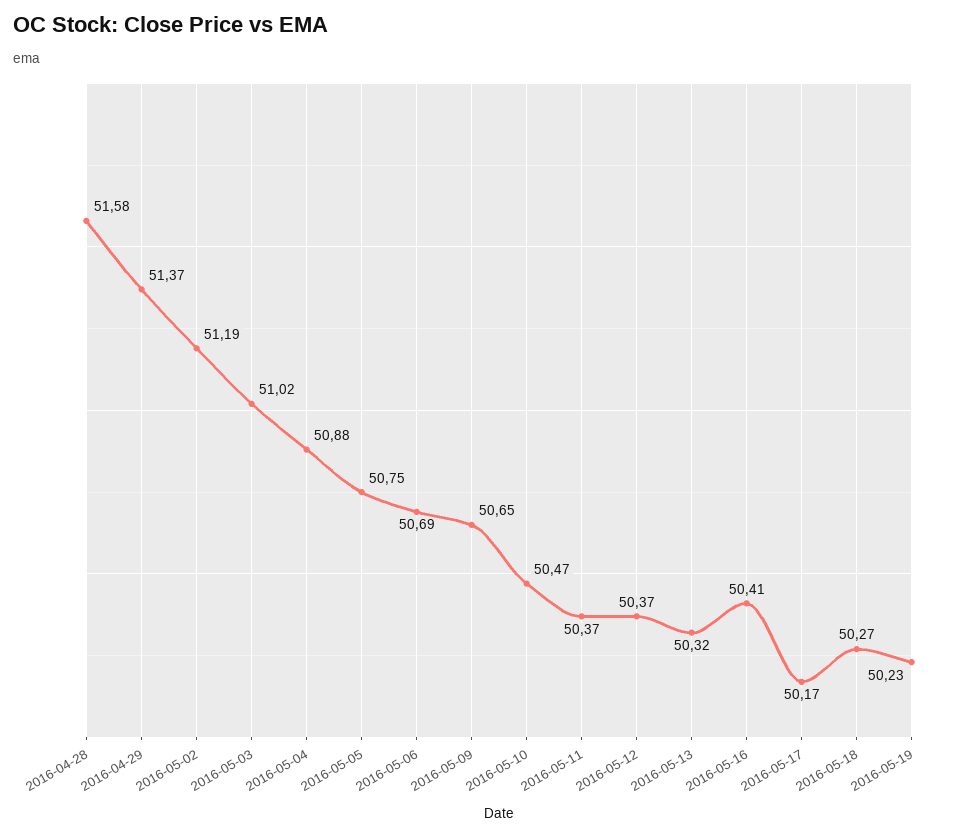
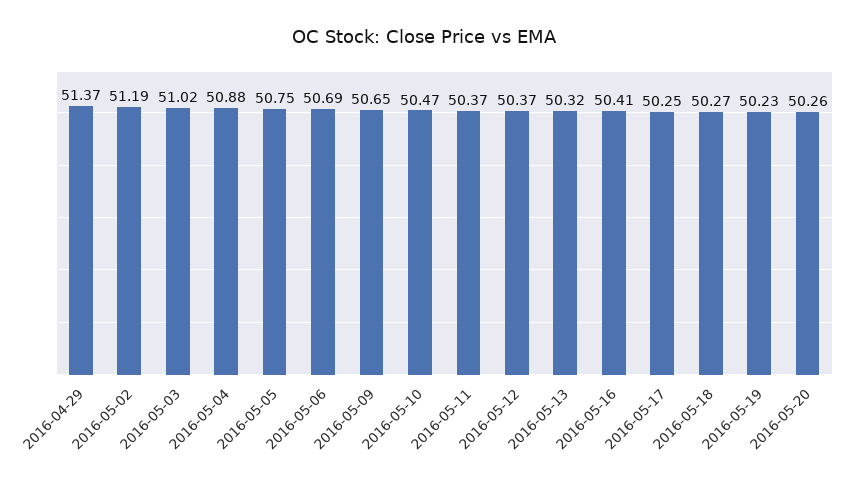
2016-04-28: 51.58 -> none
2016-05-17: 50.17 -> 50.25
2016-05-20: none -> 50.26

